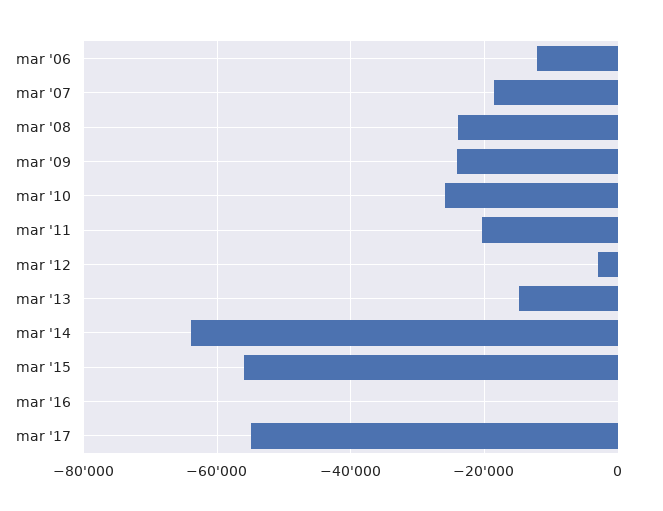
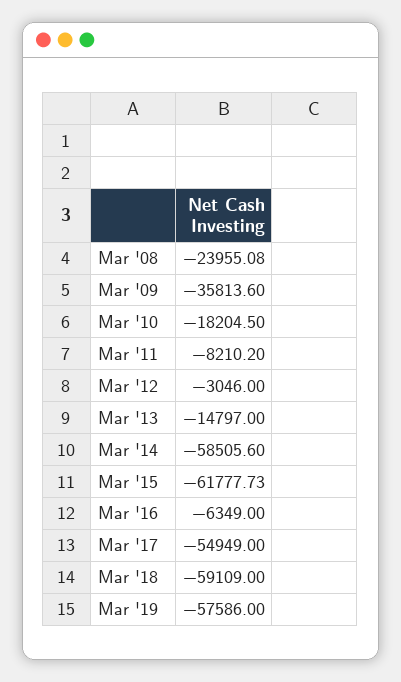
mar '06: -12000 -> none
mar '07: -18000 -> none
mar '09: -24000 -> -35813.6
mar '10: -26000 -> -18204.5
mar '11: -20000 -> -8210.2
mar '14: -64000 -> -58505.6
mar '15: -56000 -> -61777.73
mar '16: 0 -> -6349
Mar '18: none -> -59109
Mar '19: none -> -57586

